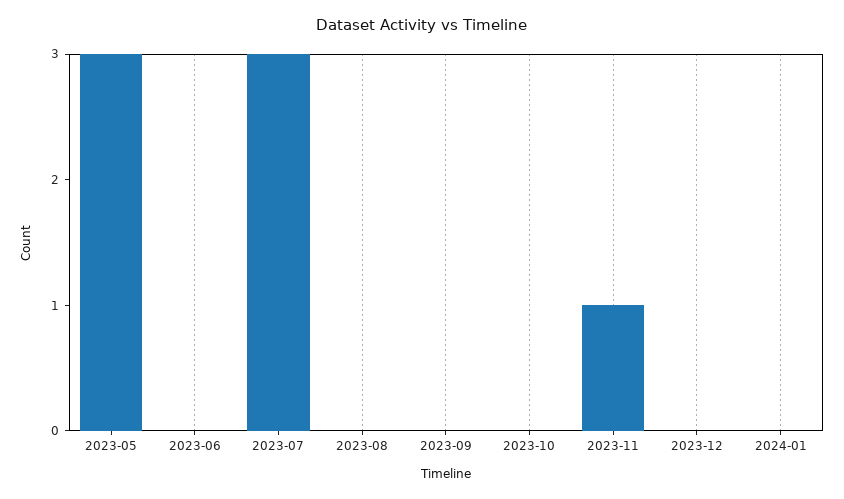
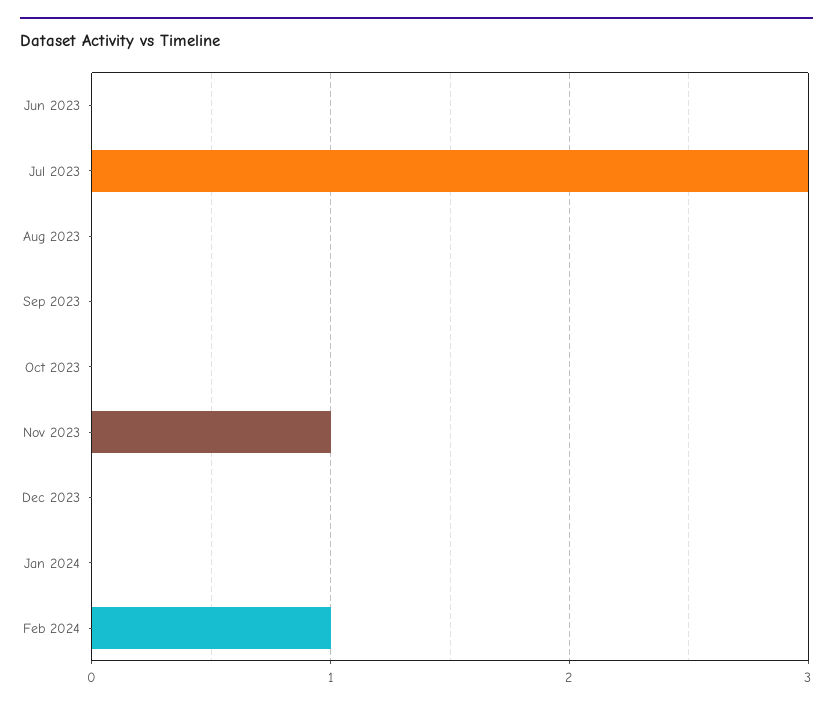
2023-05: 3 -> none
Feb 2024: none -> 1

